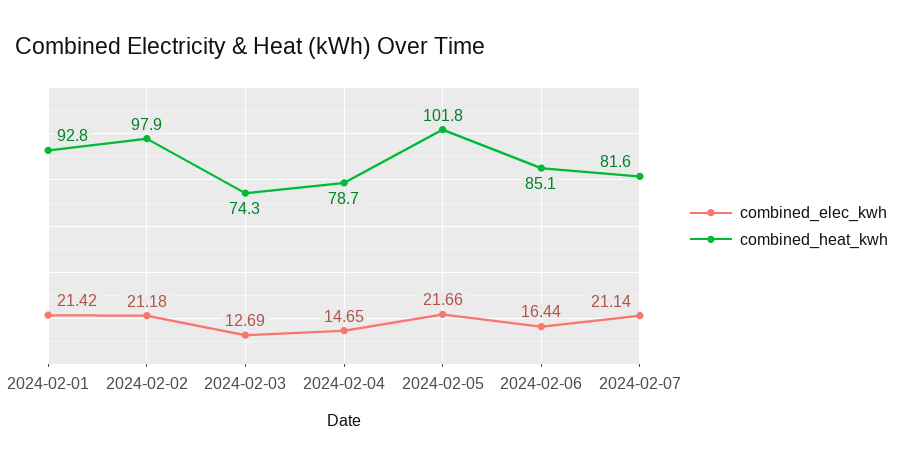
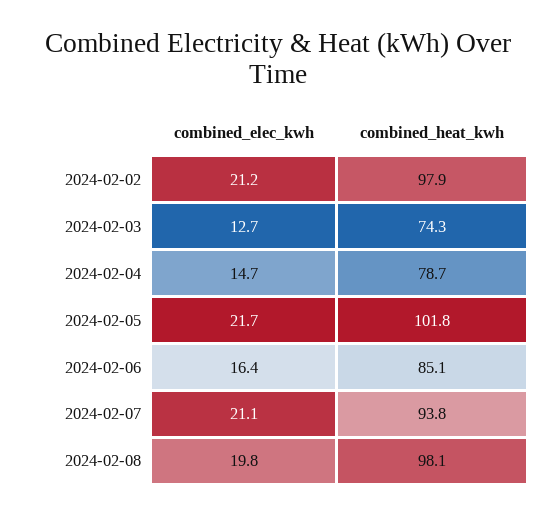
combined_elec_kwh, 2024-02-01: 21.42 -> none
combined_heat_kwh, 2024-02-01: 92.8 -> none
combined_heat_kwh, 2024-02-07: 81.6 -> 93.8
combined_elec_kwh, 2024-02-08: none -> 19.8
combined_heat_kwh, 2024-02-08: none -> 98.1

